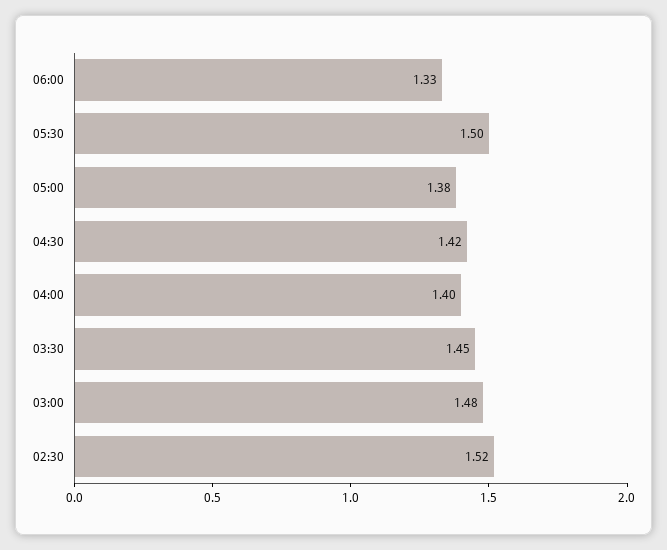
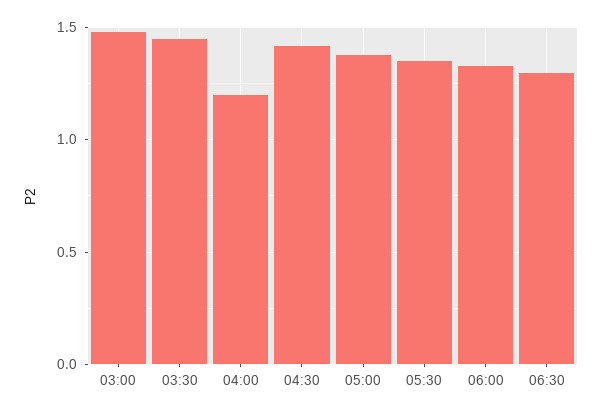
05:30: 1.5 -> 1.35
04:00: 1.4 -> 1.2
02:30: 1.52 -> none
06:30: none -> 1.3

